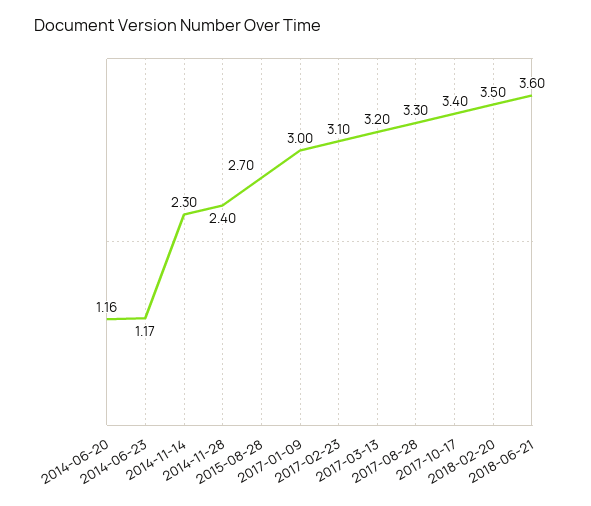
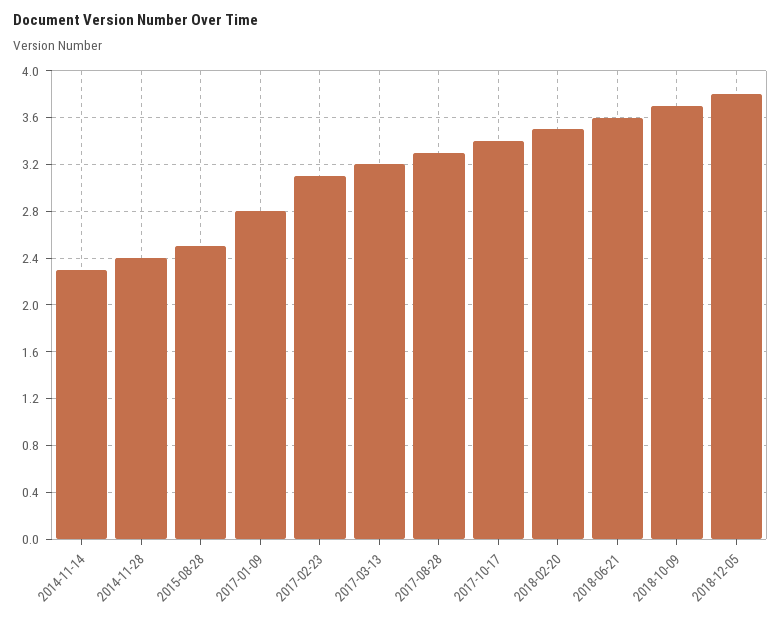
2014-06-20: 1.16 -> none
2014-06-23: 1.17 -> none
2015-08-28: 2.7 -> 2.5
2017-01-09: 3 -> 2.8
2018-10-09: none -> 3.7
2018-12-05: none -> 3.8

